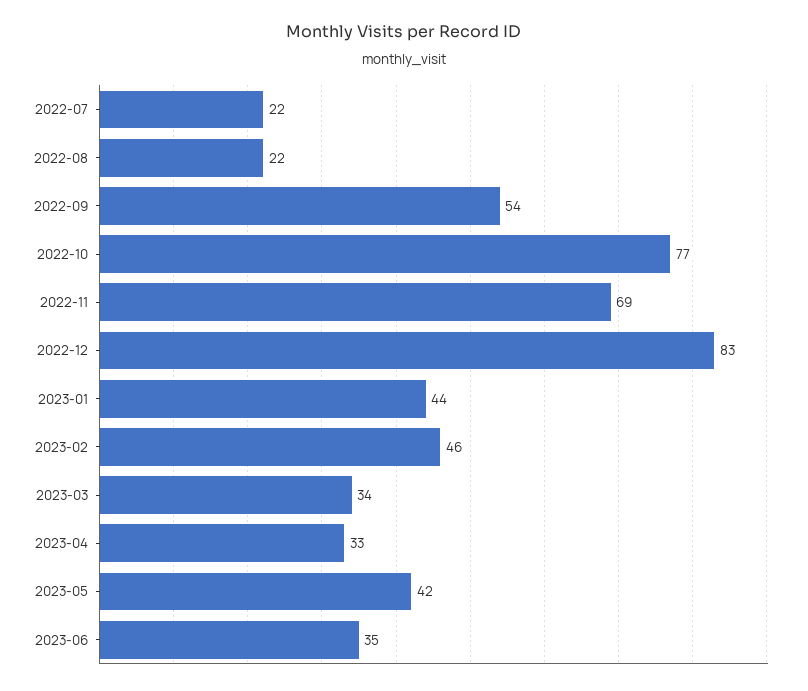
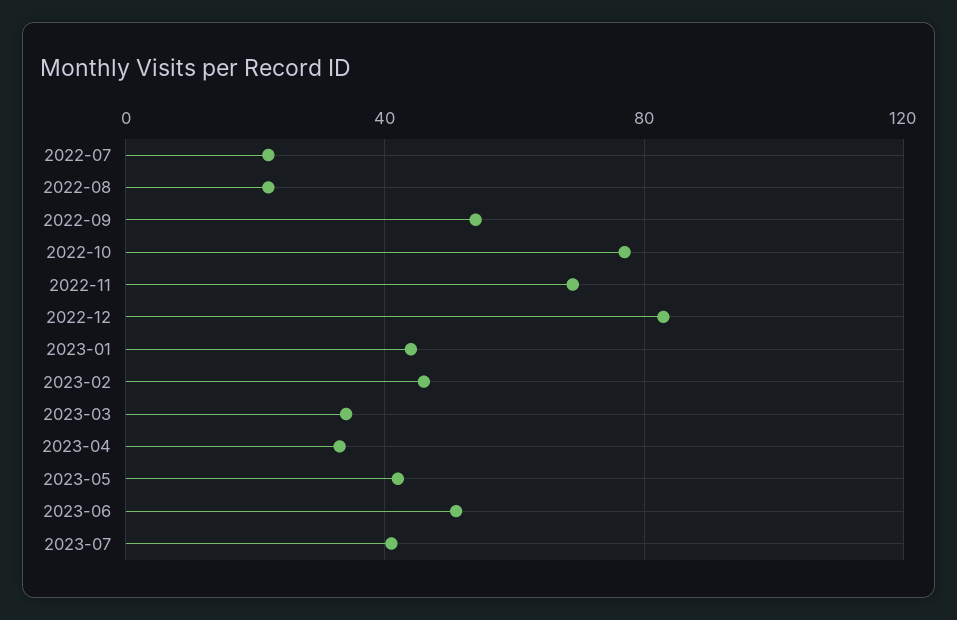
2023-06: 35 -> 50
2023-07: none -> 40

